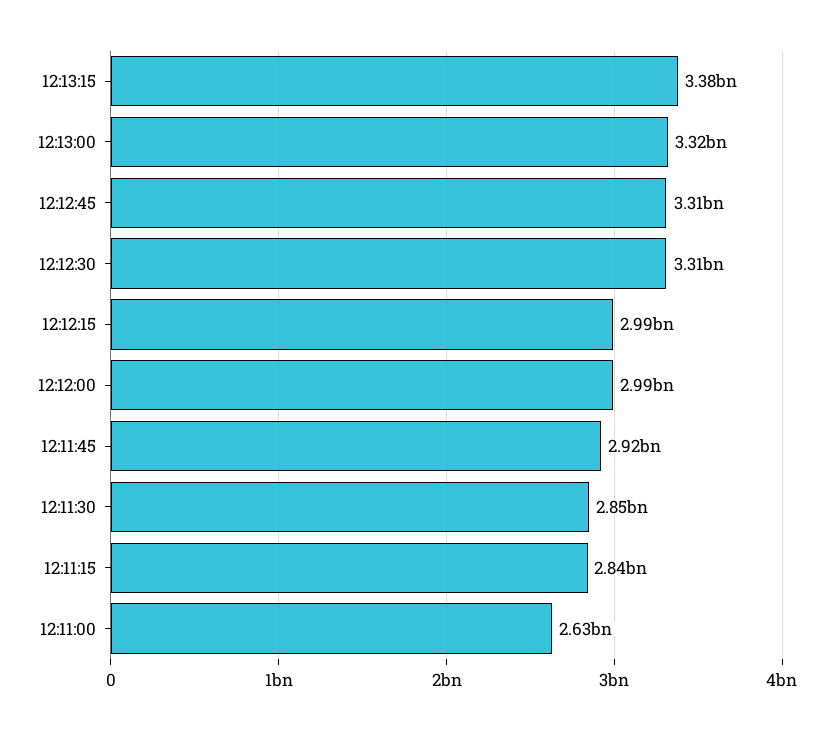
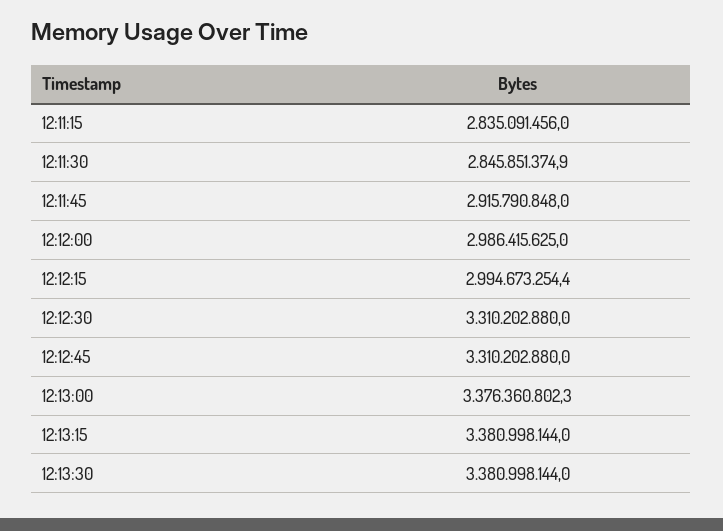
12:13:00: 3320000000 -> 3376360802.3
12:11:00: 2630000000 -> none
12:13:30: none -> 3380998144

